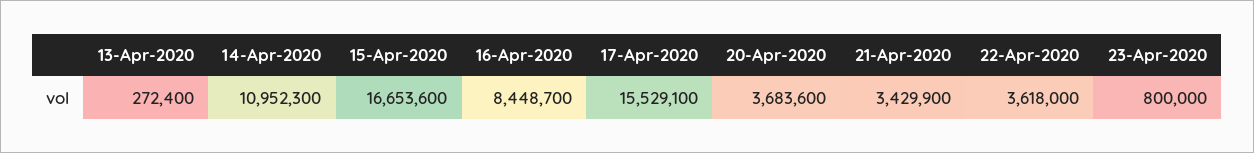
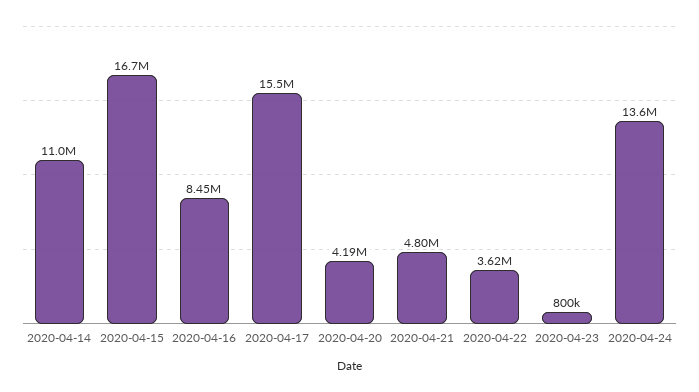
13-Apr-2020: 272400 -> none
20-Apr-2020: 3683600 -> 4190000
21-Apr-2020: 3429900 -> 4800000
2020-04-24: none -> 13600000

